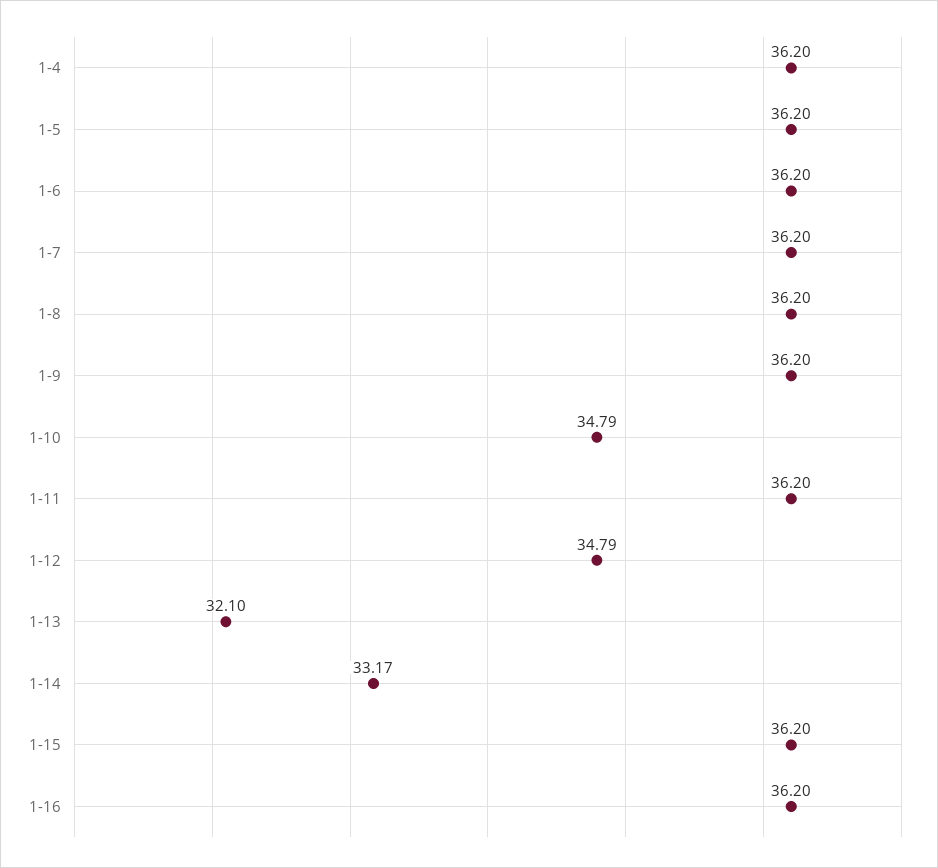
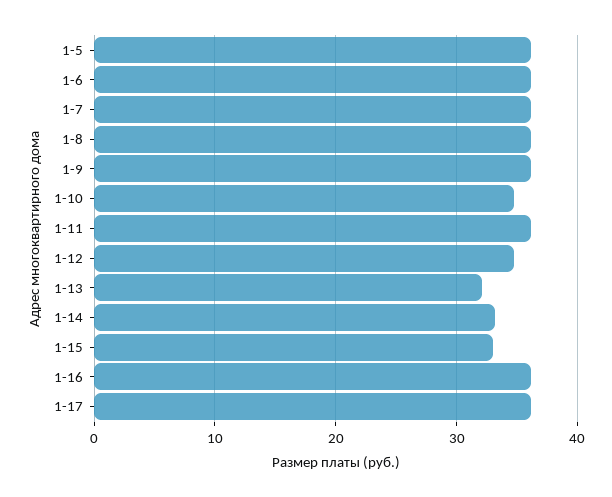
1-4: 36.2 -> none
1-15: 36.2 -> 33
1-17: none -> 36

